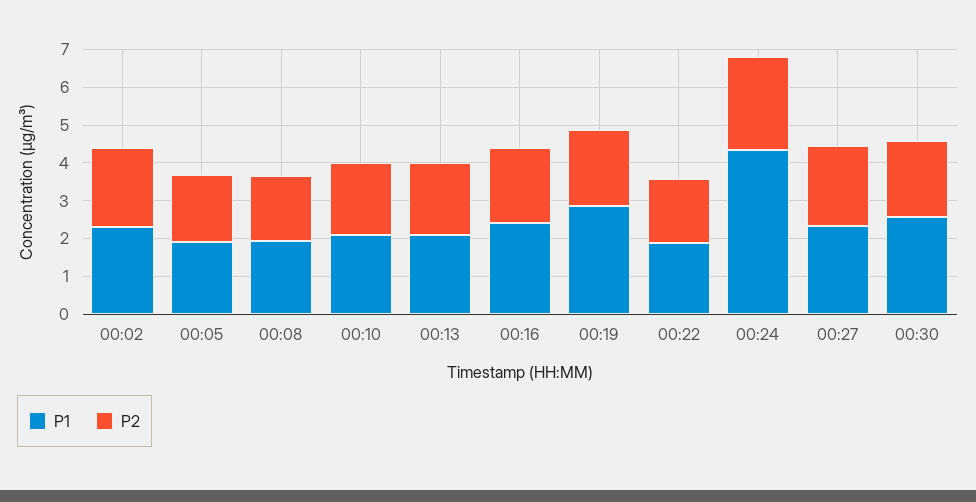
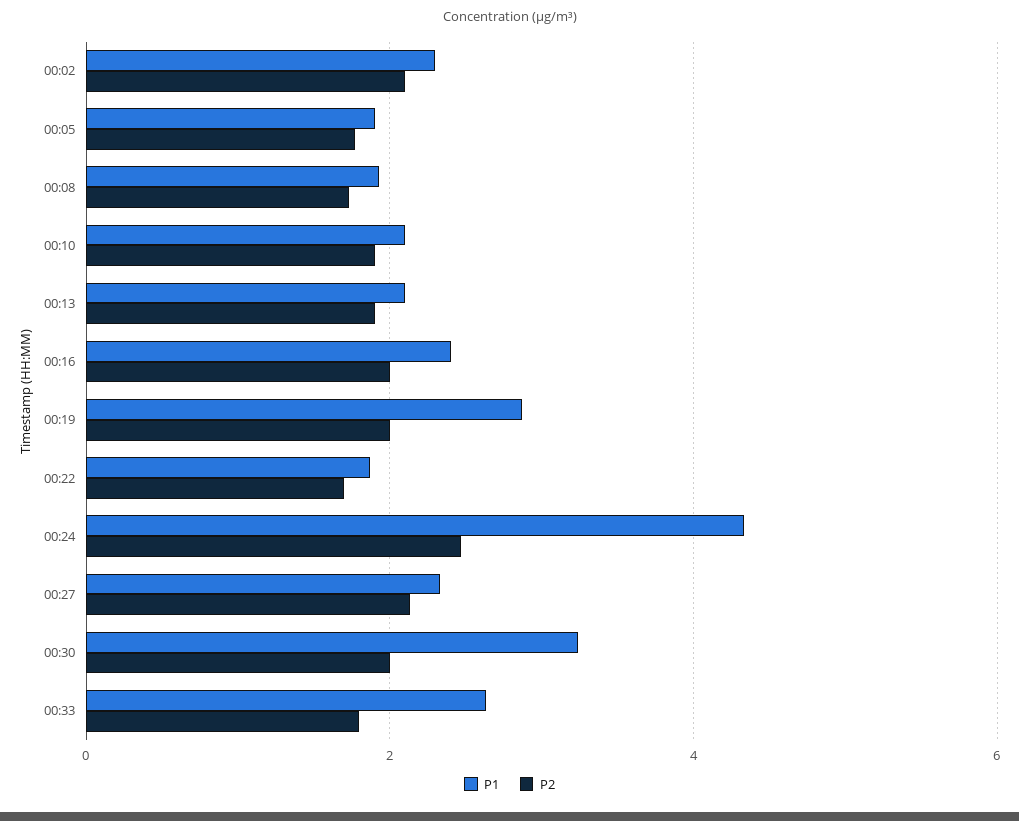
P1, 00:30: 2.5 -> 3.2
P1, 00:33: none -> 2.6
P2, 00:33: none -> 1.8

